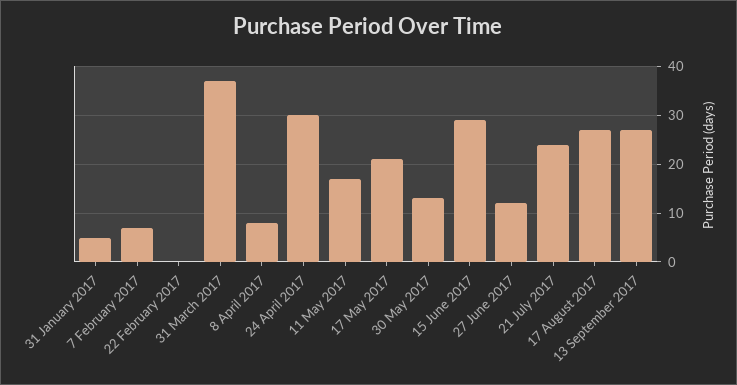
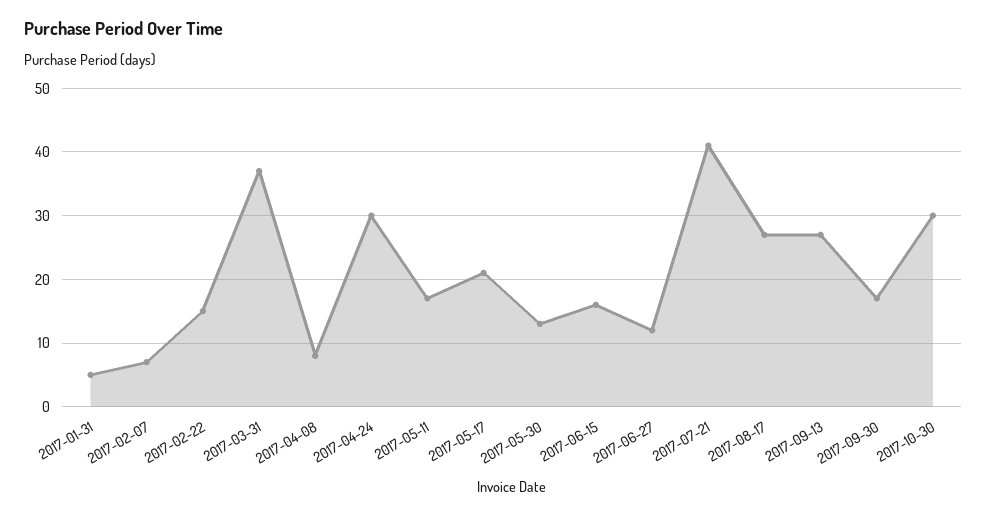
22 February 2017: 0 -> 15
15 June 2017: 30 -> 16
21 July 2017: 25 -> 41
2017-09-30: none -> 17
2017-10-30: none -> 30

